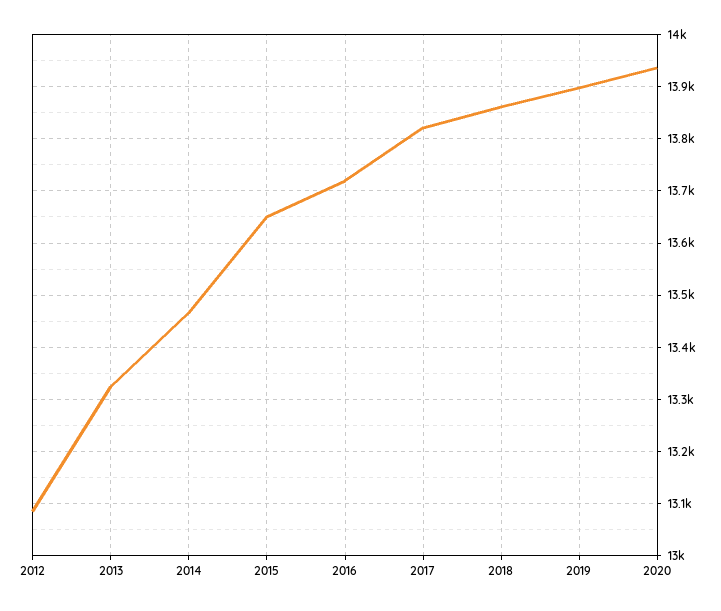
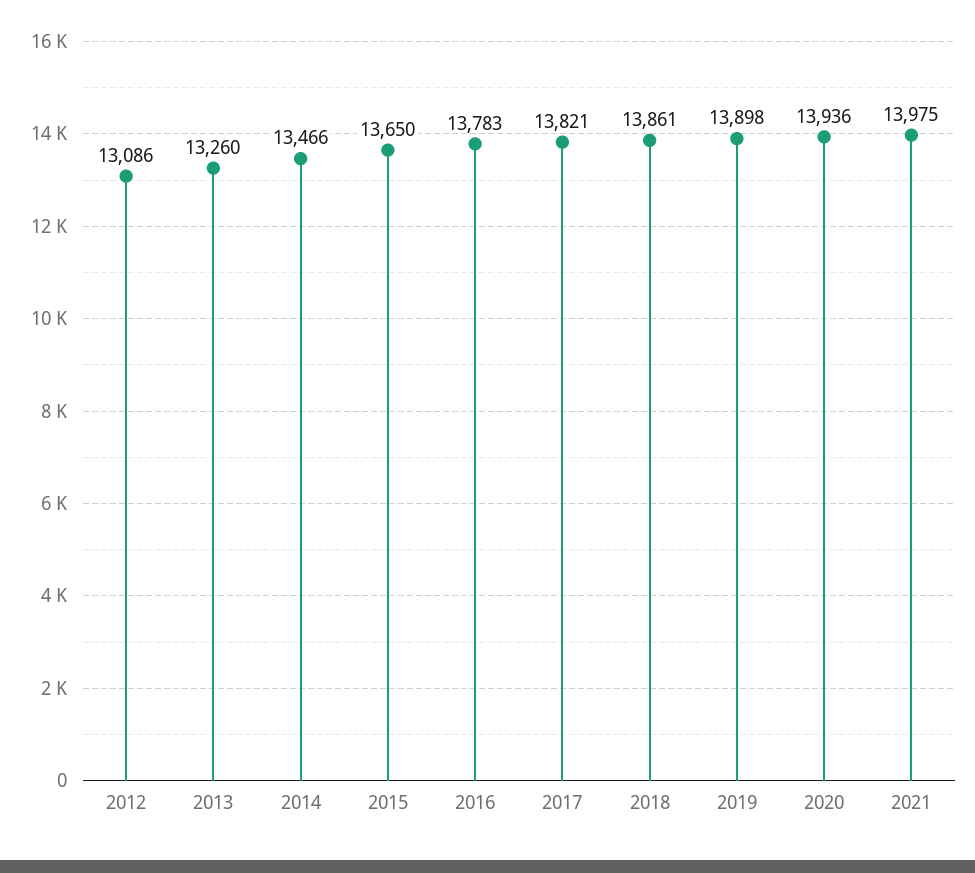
2013: 13320 -> 13260
2016: 13720 -> 13783
2021: none -> 13975

